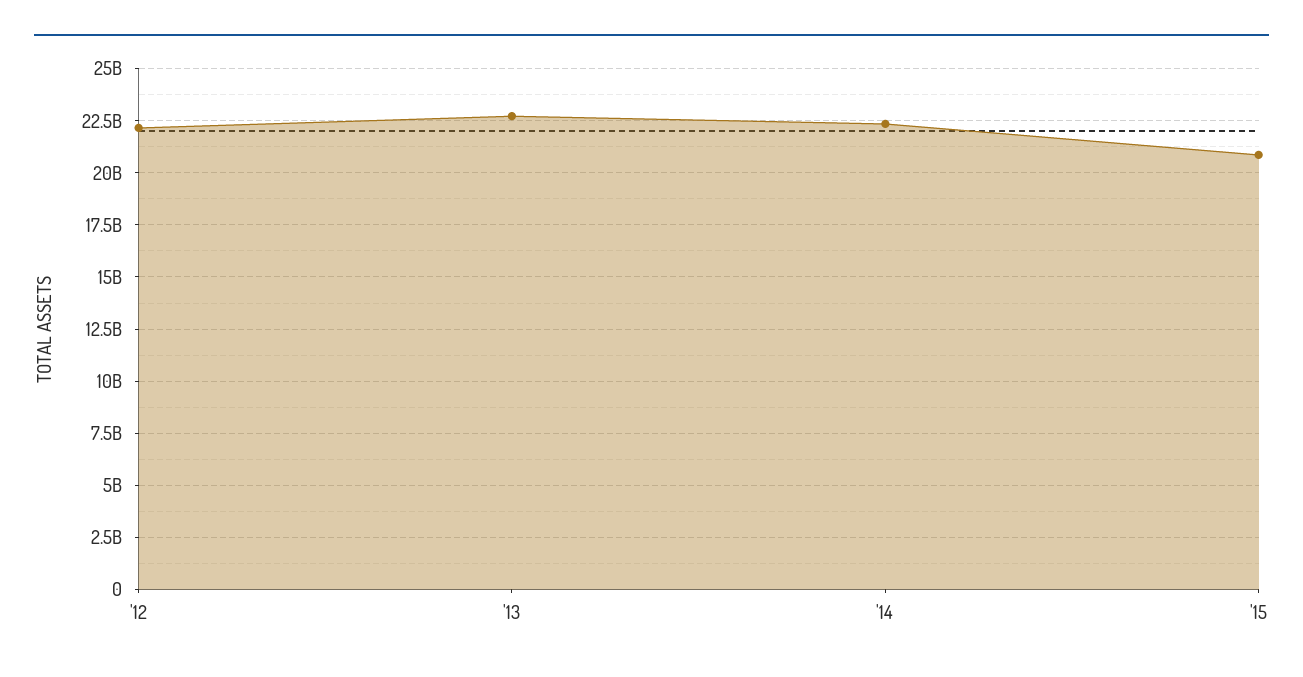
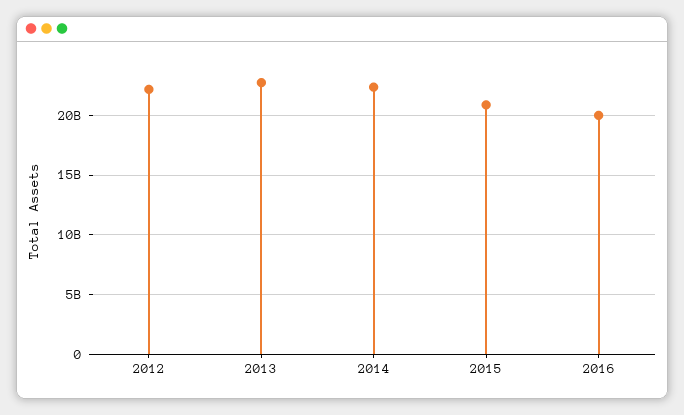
2016: none -> 20000000000

